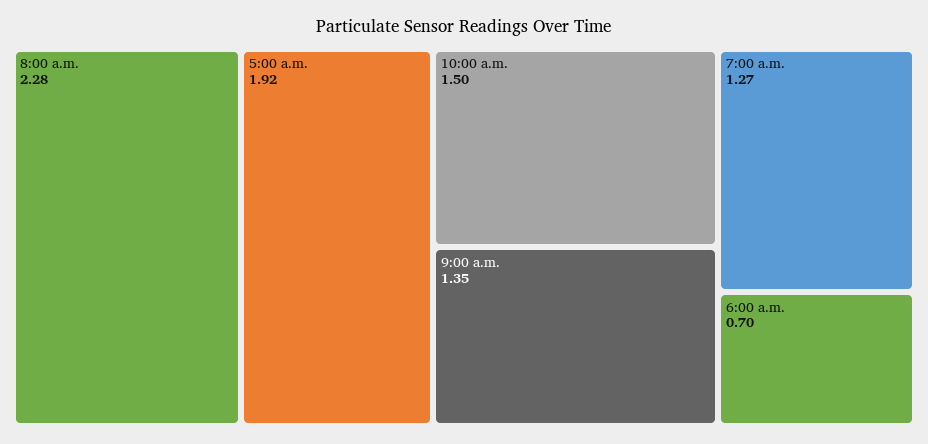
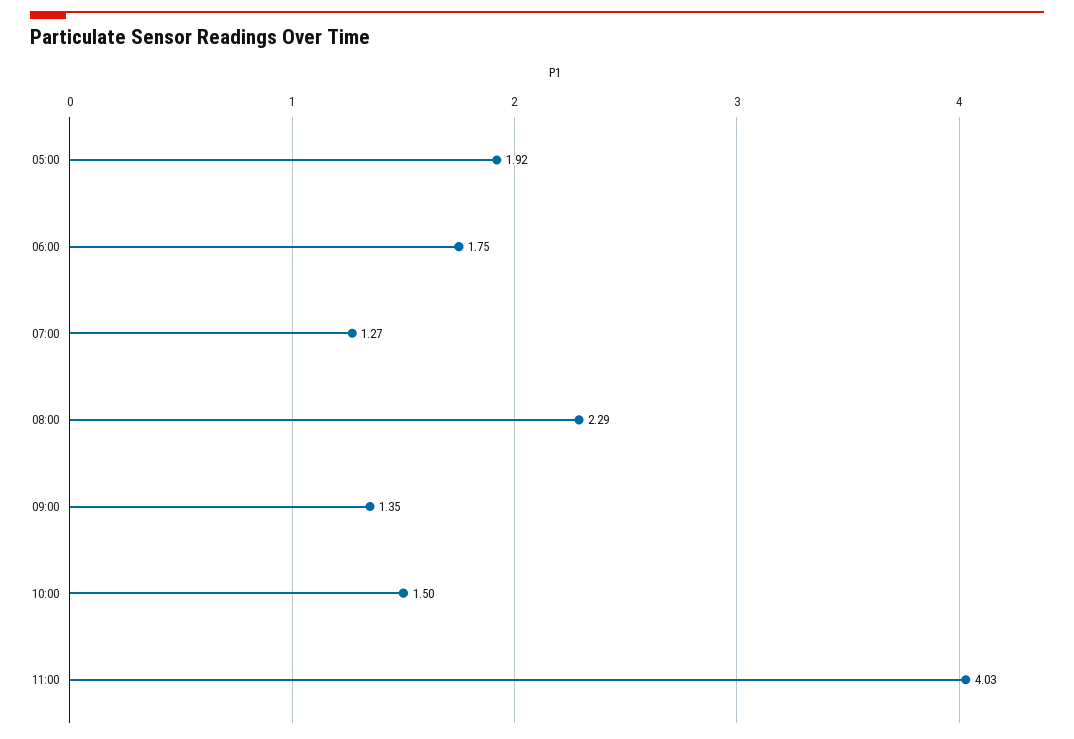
8:00 a.m.: 2.28 -> 2.29
6:00 a.m.: 0.7 -> 1.75
11:00: none -> 4.03

